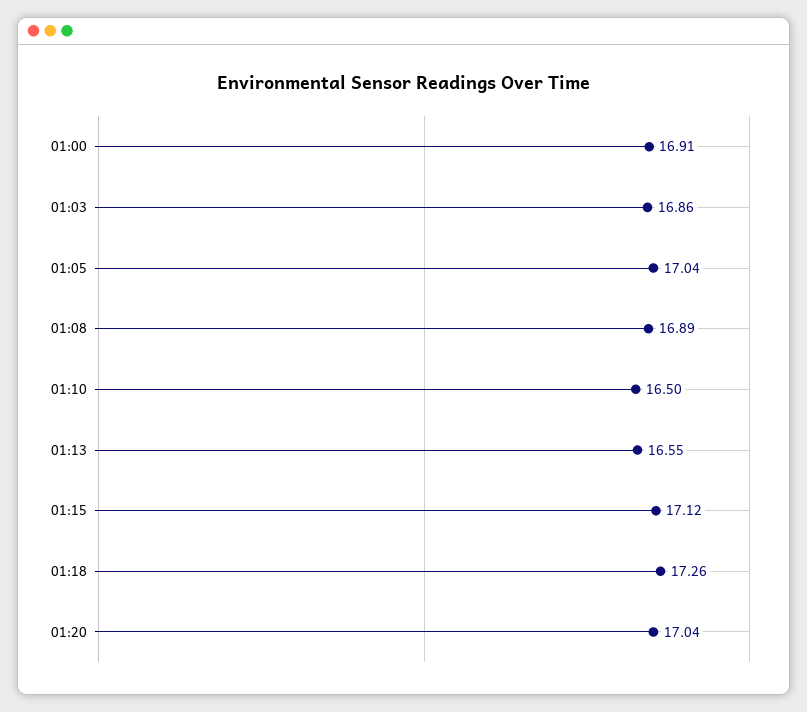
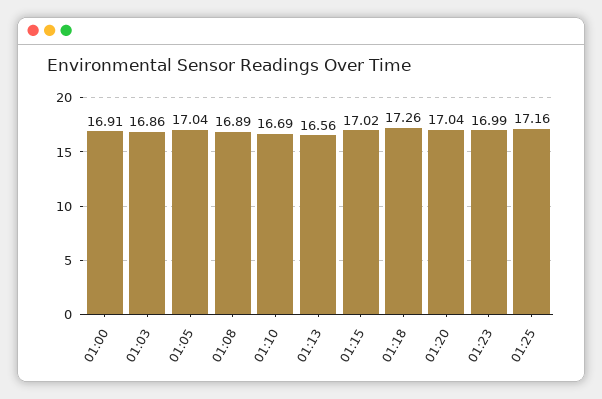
01:10: 16.5 -> 16.69
01:13: 16.55 -> 16.56
01:15: 17.12 -> 17.02
01:23: none -> 16.99
01:25: none -> 17.16

